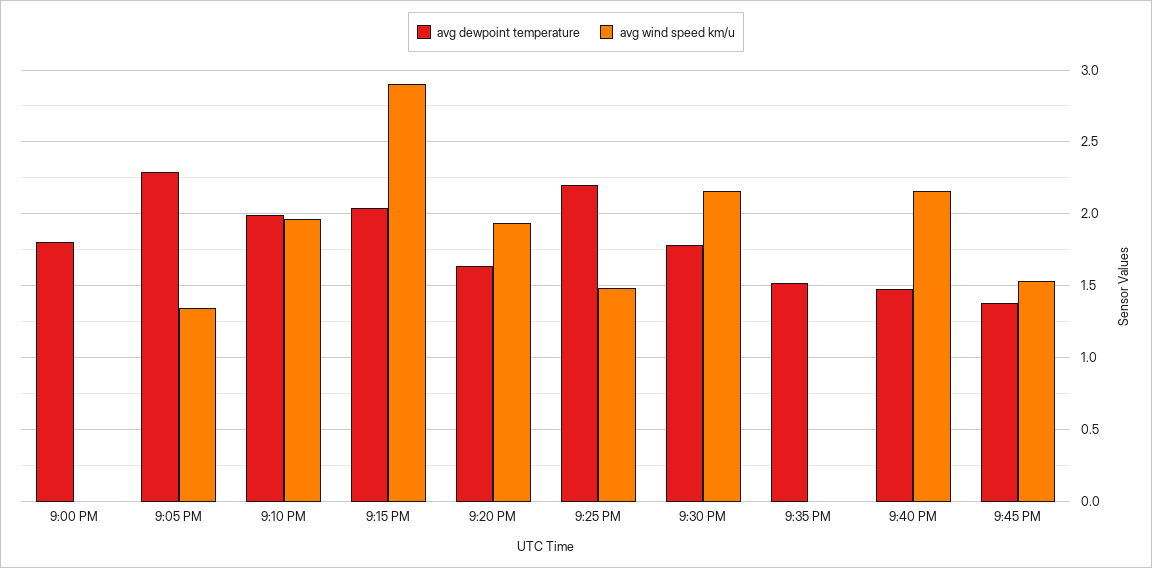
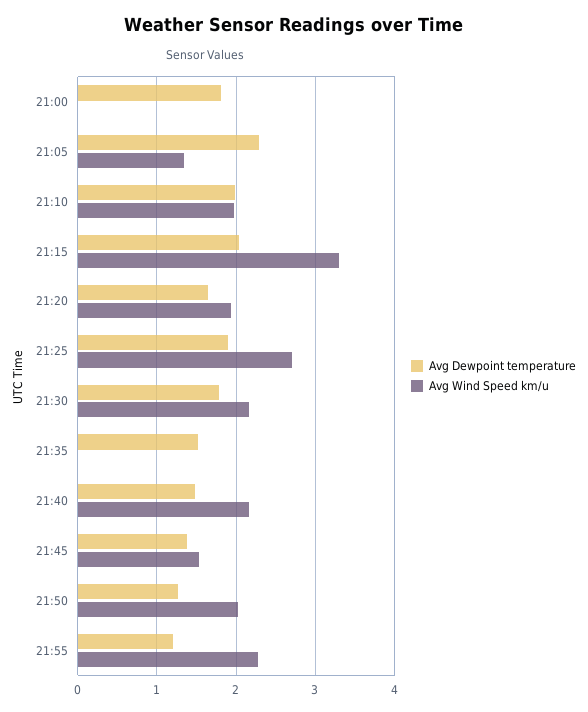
avg wind speed km/u, 9:15 PM: 2.9 -> 3.3
avg dewpoint temperature, 9:25 PM: 2.2 -> 1.9
avg wind speed km/u, 9:25 PM: 1.5 -> 2.7
avg dewpoint temperature, 21:50: none -> 1.3
avg wind speed km/u, 21:50: none -> 2
avg dewpoint temperature, 21:55: none -> 1.2
avg wind speed km/u, 21:55: none -> 2.3

